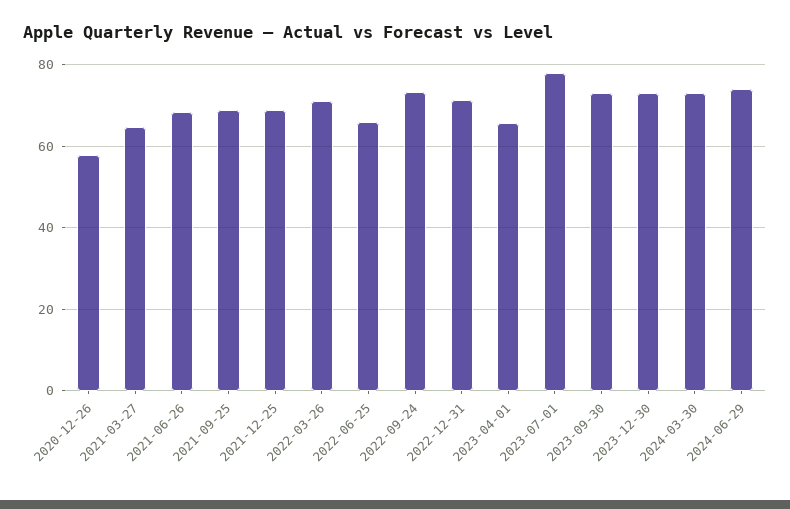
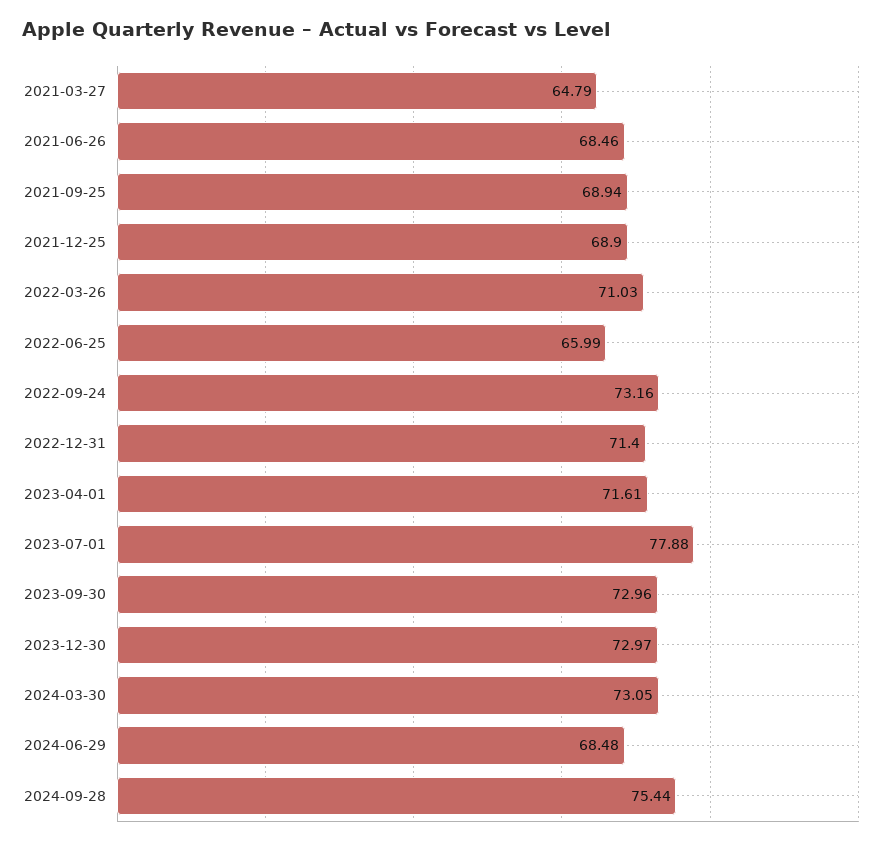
2020-12-26: 58 -> none
2023-04-01: 66 -> 71.61
2024-06-29: 74 -> 68.48
2024-09-28: none -> 75.44

